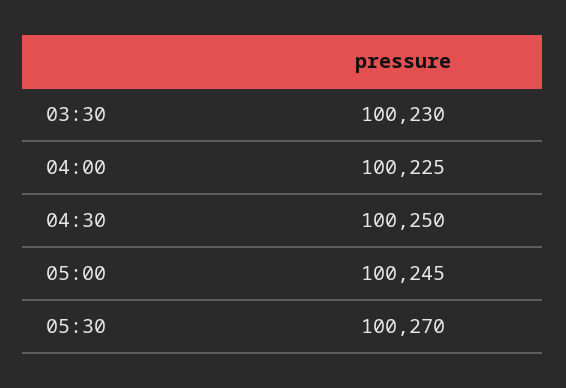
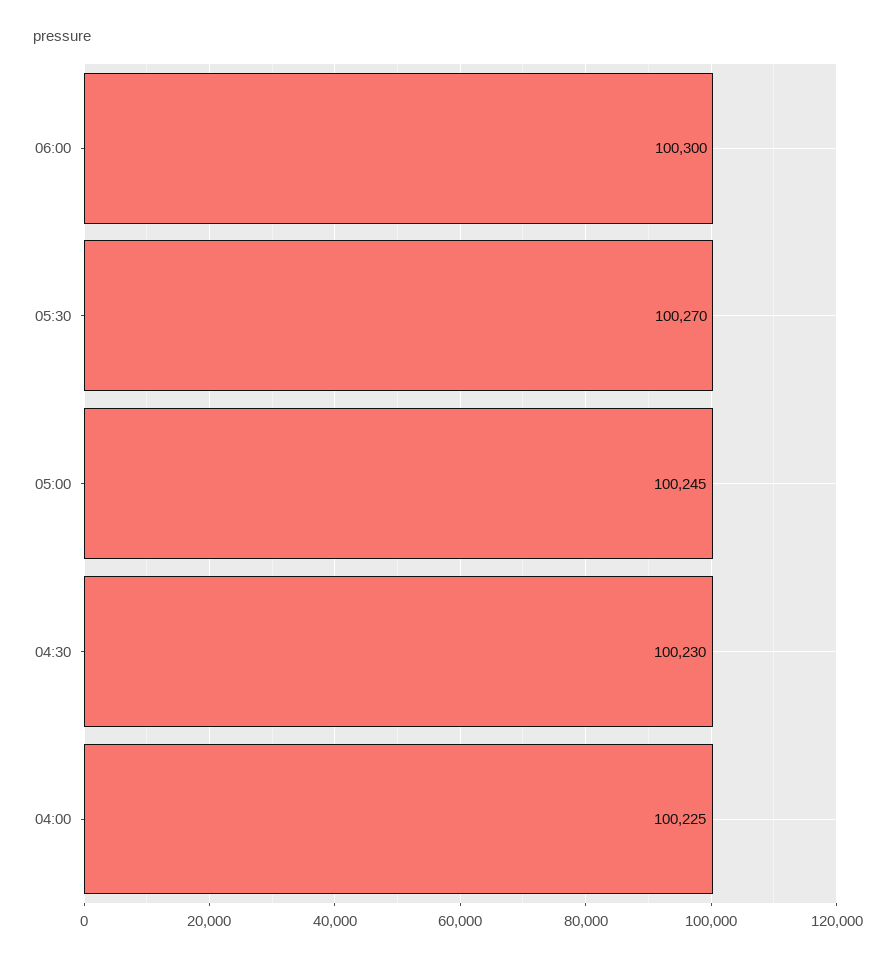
03:30: 100230 -> none
04:30: 100250 -> 100230
06:00: none -> 100300

